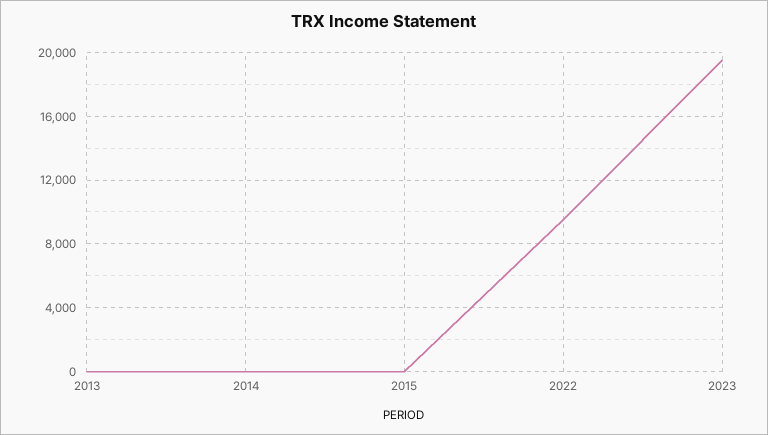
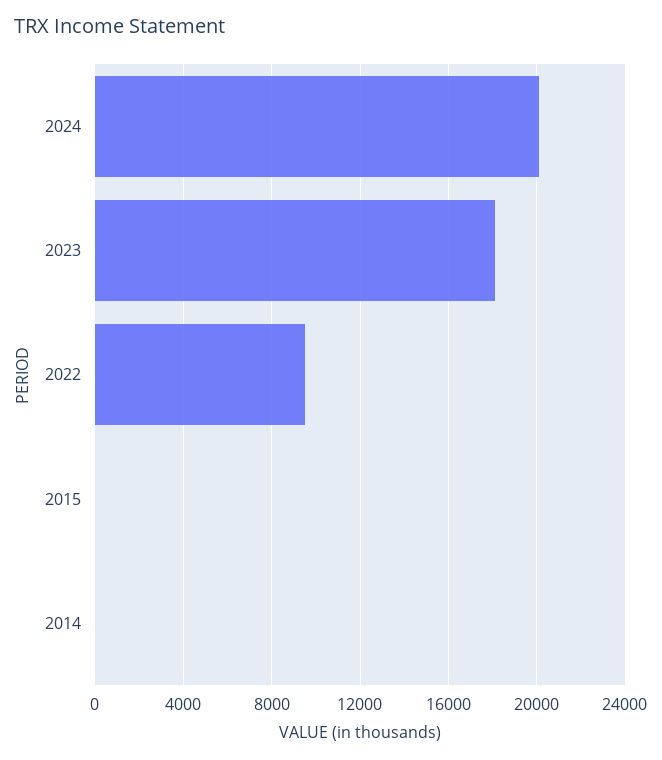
2013: 0 -> none
2023: 19500 -> 18000
2024: none -> 20000

